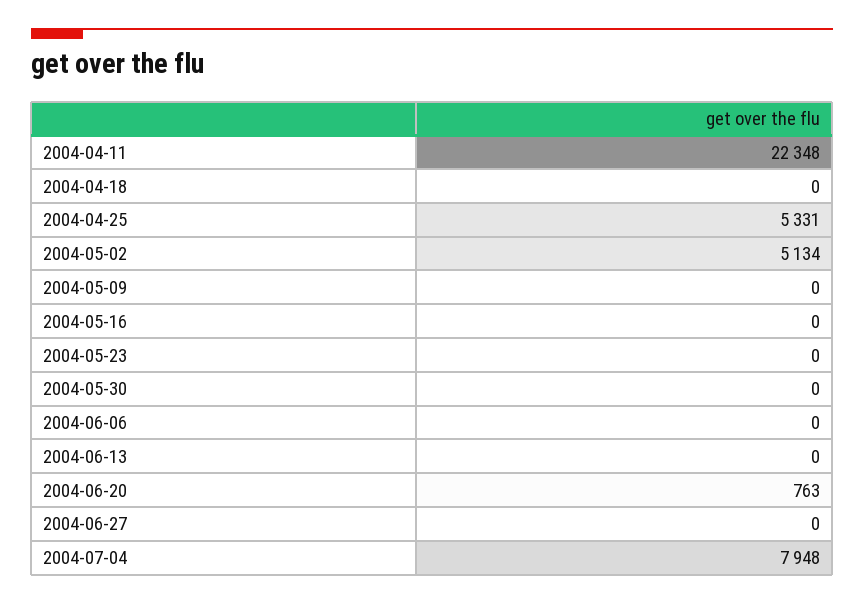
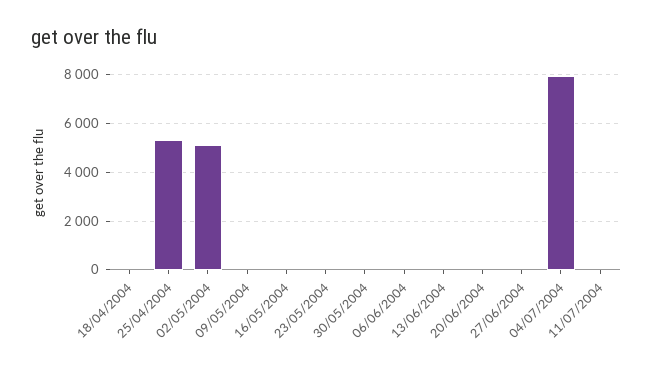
2004-04-11: 22348 -> none
2004-06-20: 763 -> 0
11/07/2004: none -> 0

